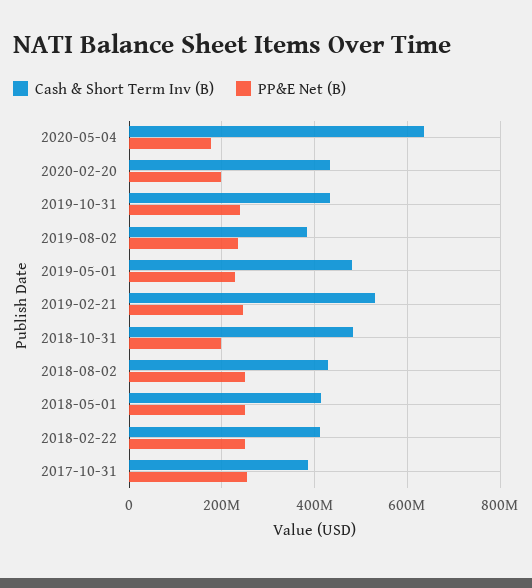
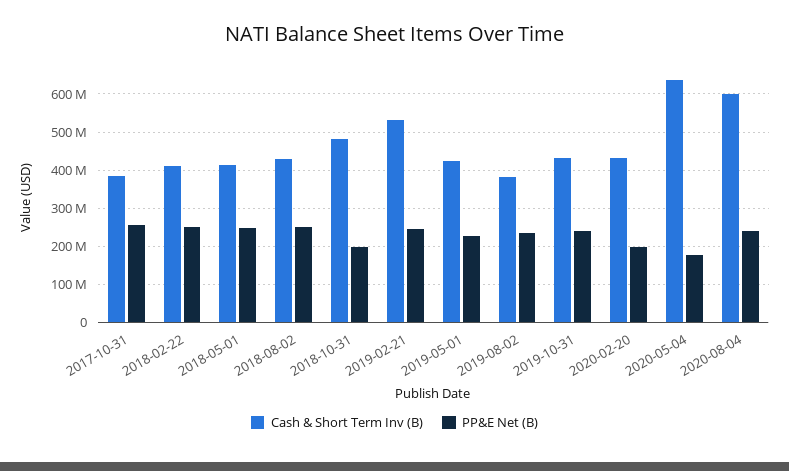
Cash & Short Term Inv (B), 2019-05-01: 480000000 -> 420000000
Cash & Short Term Inv (B), 2020-08-04: none -> 600000000
PP&E Net (B), 2020-08-04: none -> 240000000

